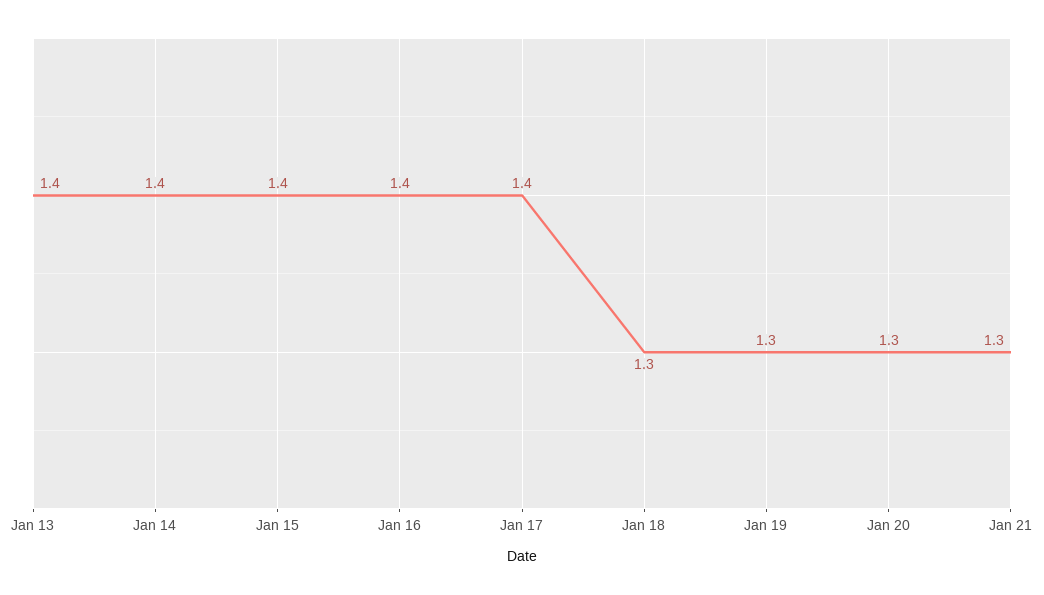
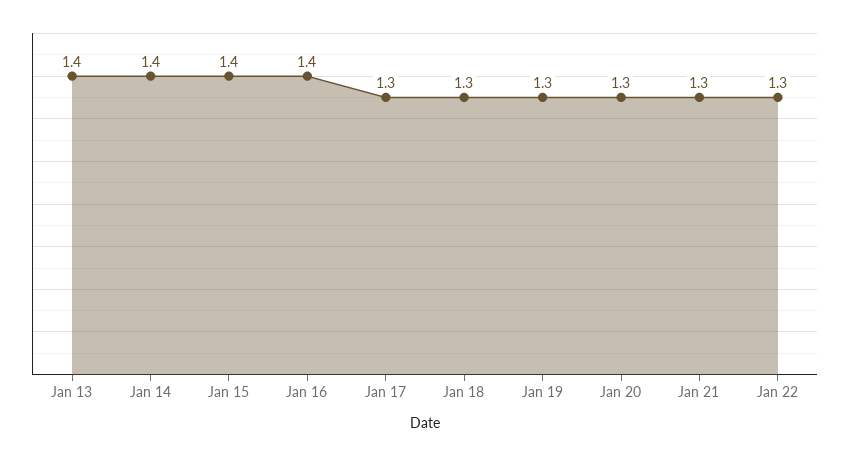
Jan 17: 1.4 -> 1.3
Jan 22: none -> 1.3

